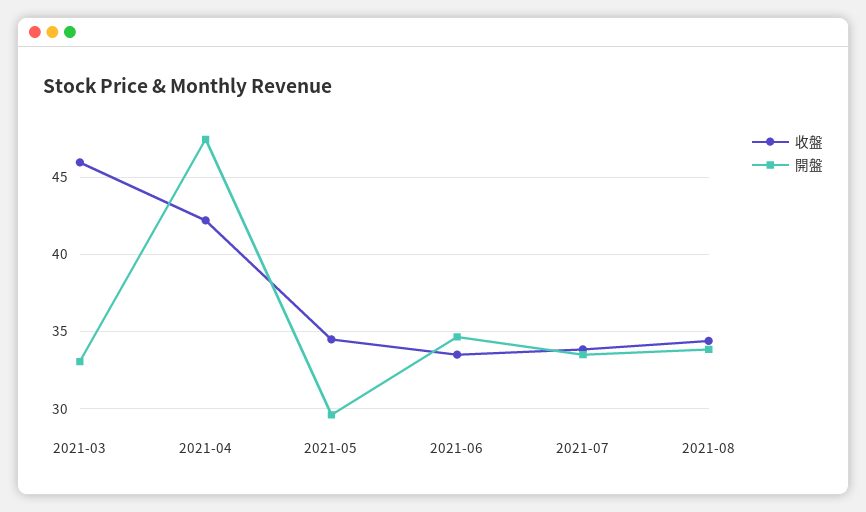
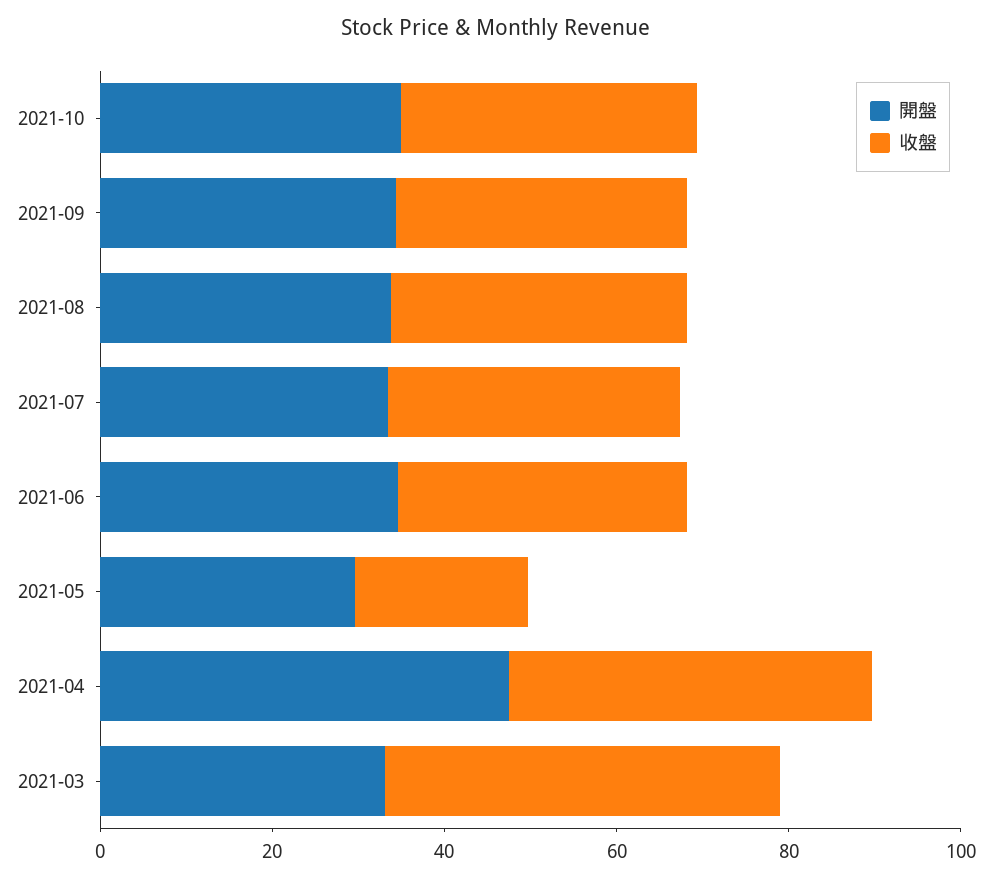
收盤, 2021-05: 34.5 -> 20
開盤, 2021-10: none -> 35
收盤, 2021-10: none -> 35
開盤, 2021-09: none -> 35
收盤, 2021-09: none -> 35

